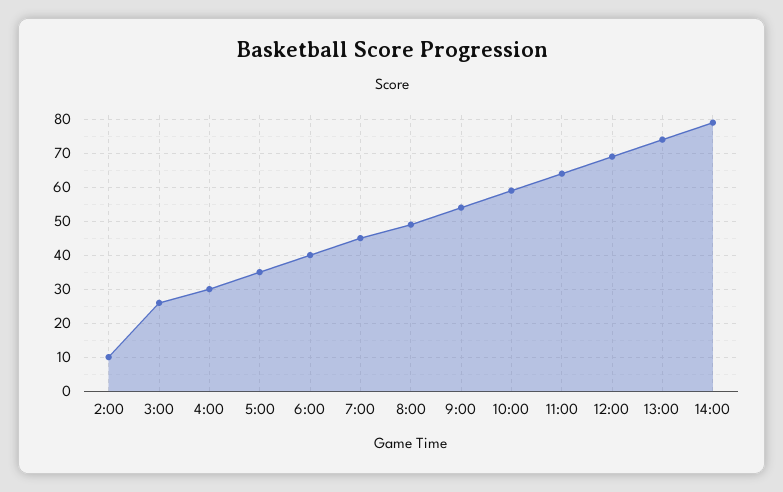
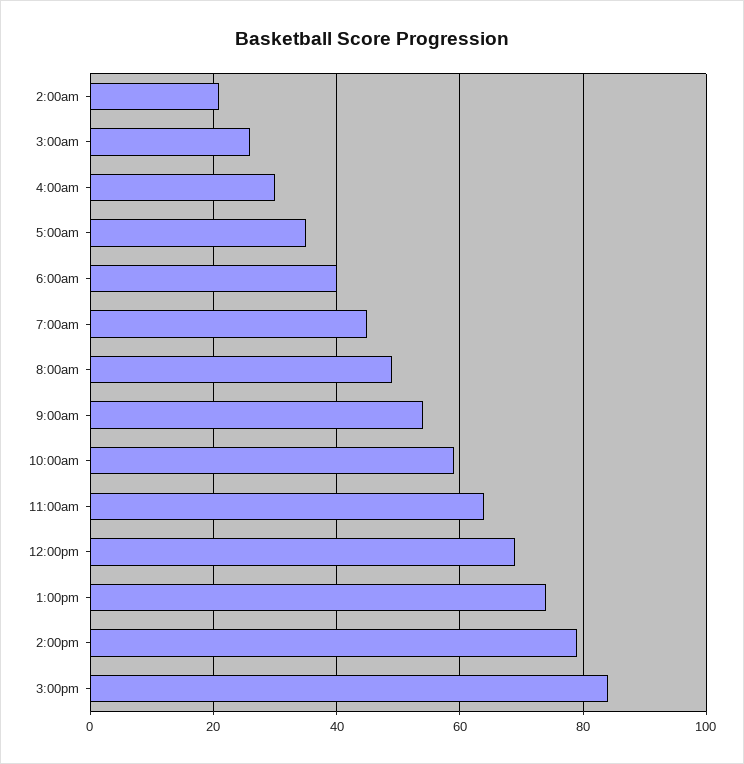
2:00: 10 -> 20
3:00pm: none -> 85

